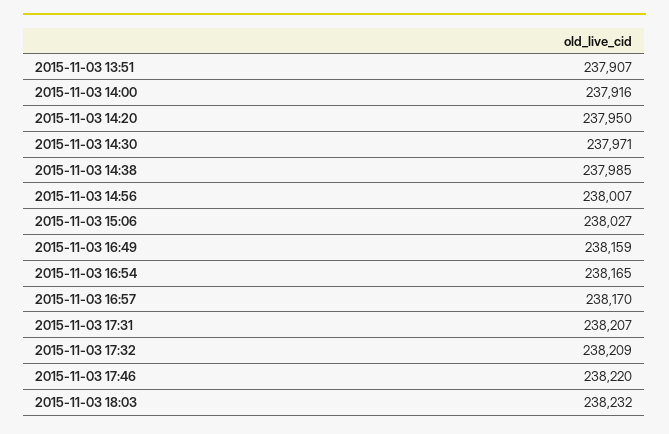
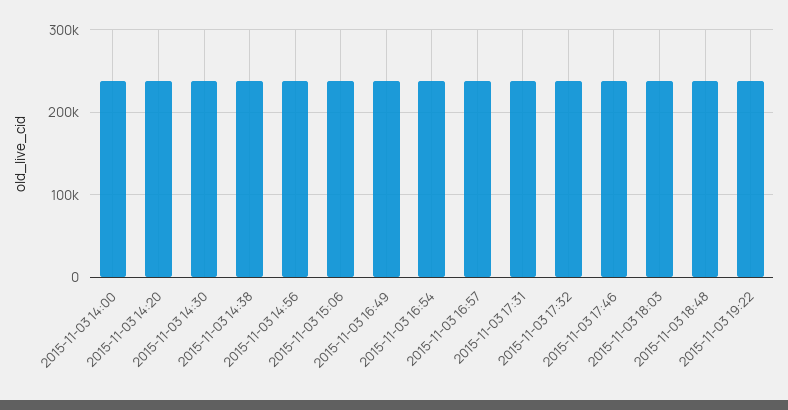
2015-11-03 13:51: 237907 -> none
2015-11-03 18:48: none -> 240000
2015-11-03 19:22: none -> 240000

